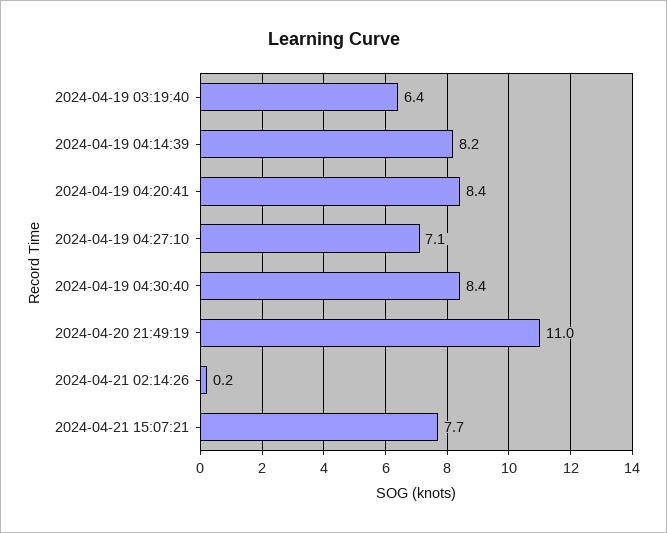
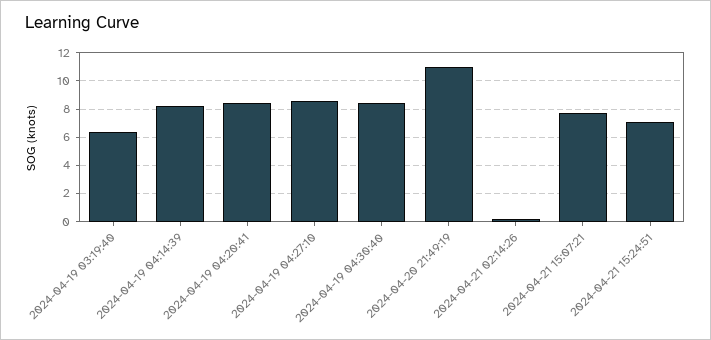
2024-04-19 04:27:10: 7.1 -> 8.5
2024-04-21 15:24:51: none -> 7

